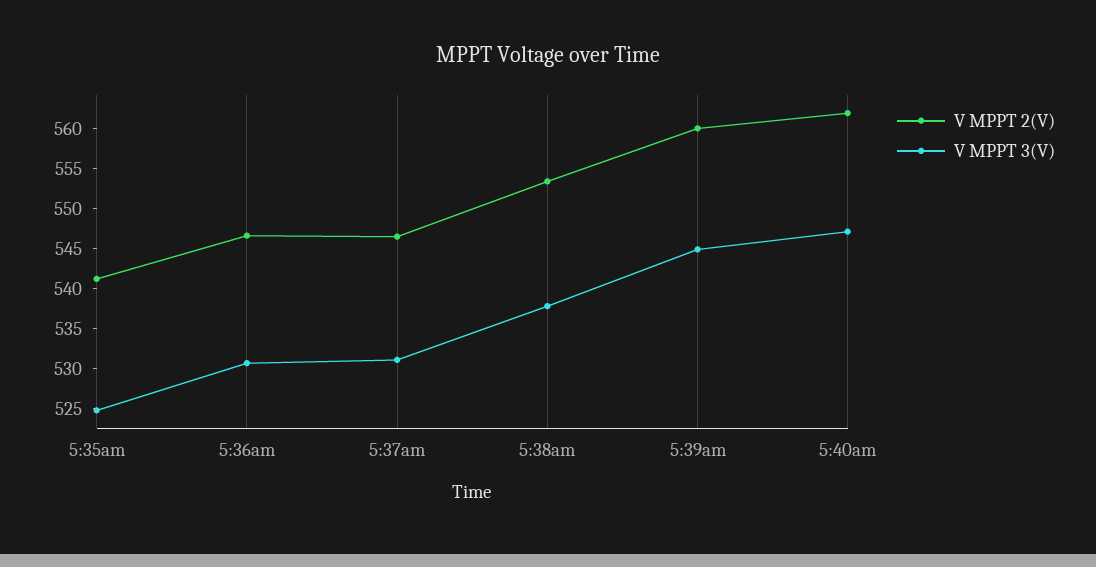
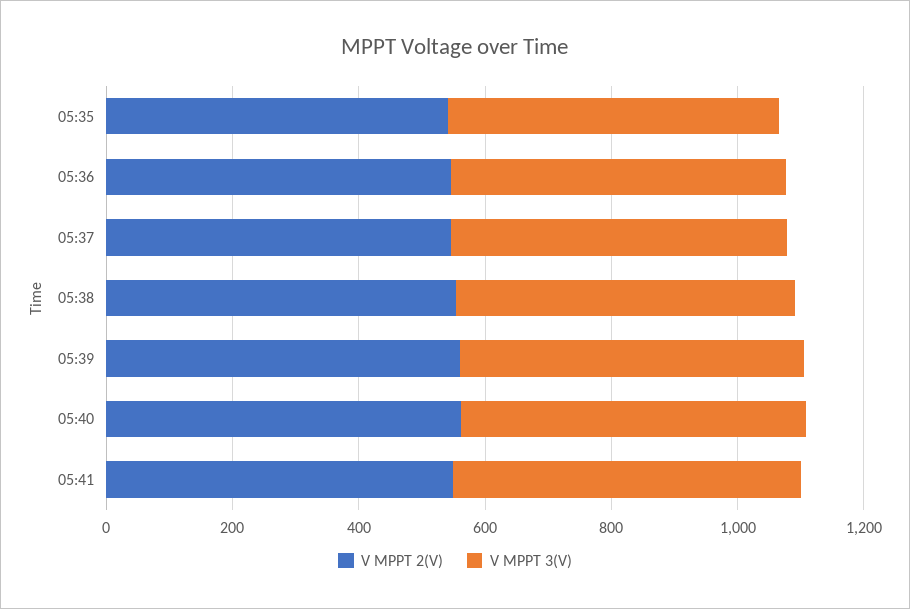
V MPPT 2(V), 05:41: none -> 550
V MPPT 3(V), 05:41: none -> 550

